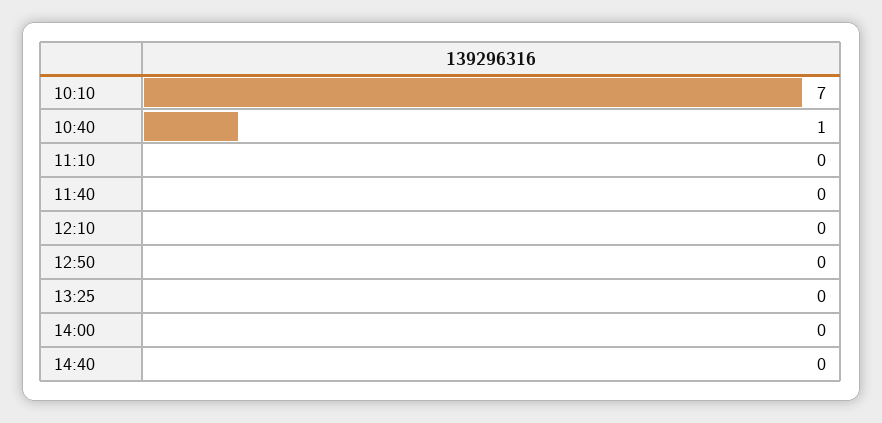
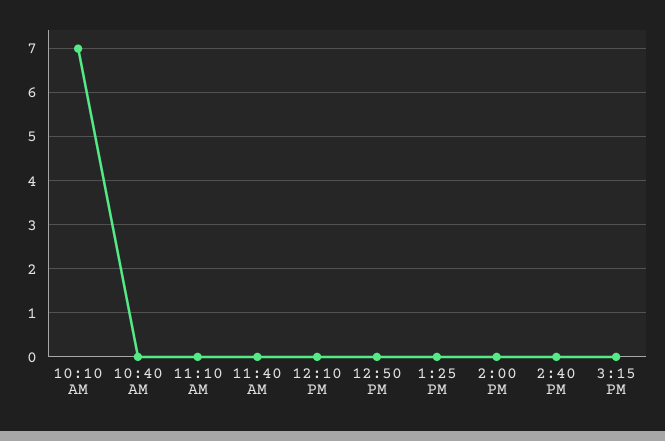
10:40: 1 -> 0
3:15 PM: none -> 0

